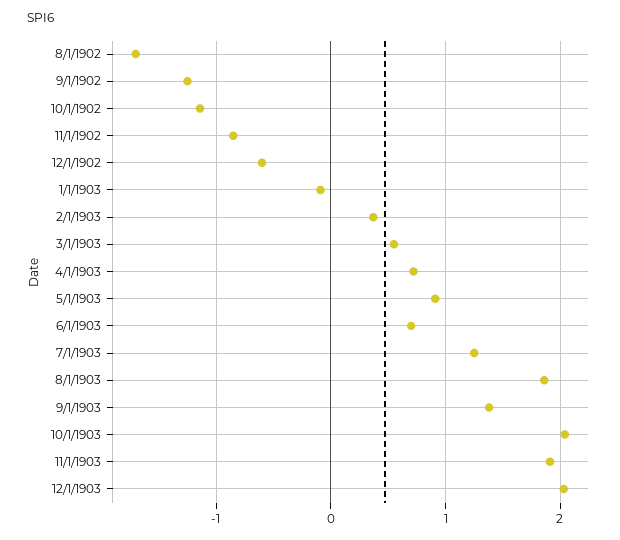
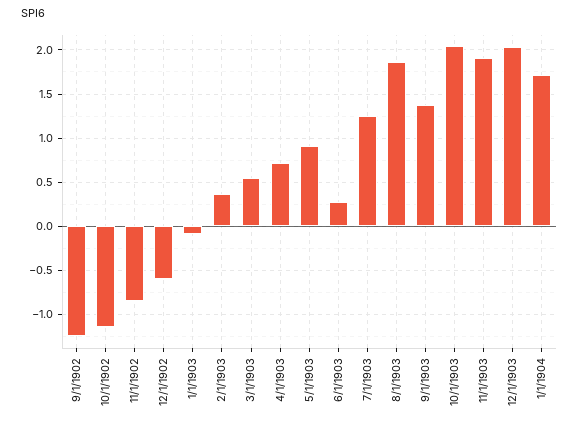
8/1/1902: -1.7 -> none
6/1/1903: 0.7 -> 0.3
1/1/1904: none -> 1.7

